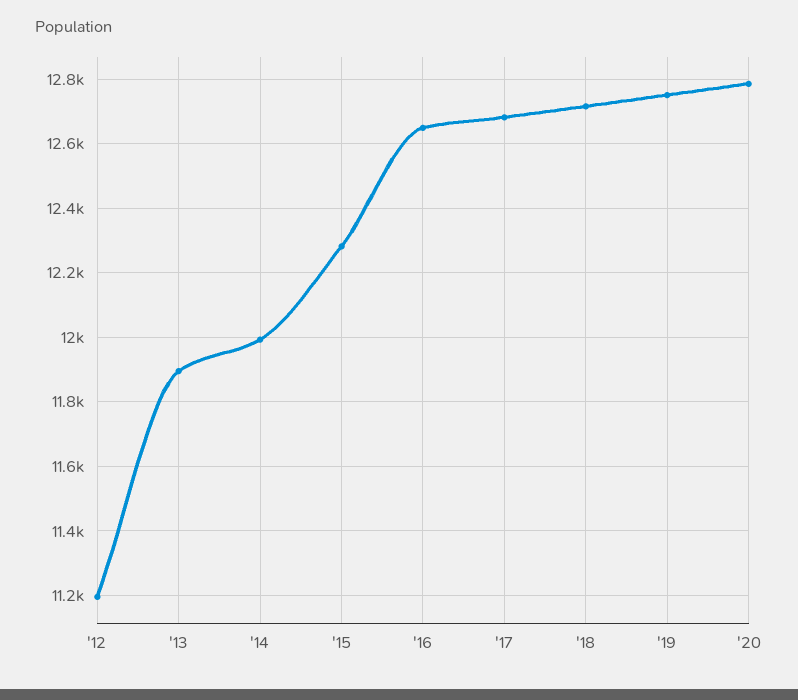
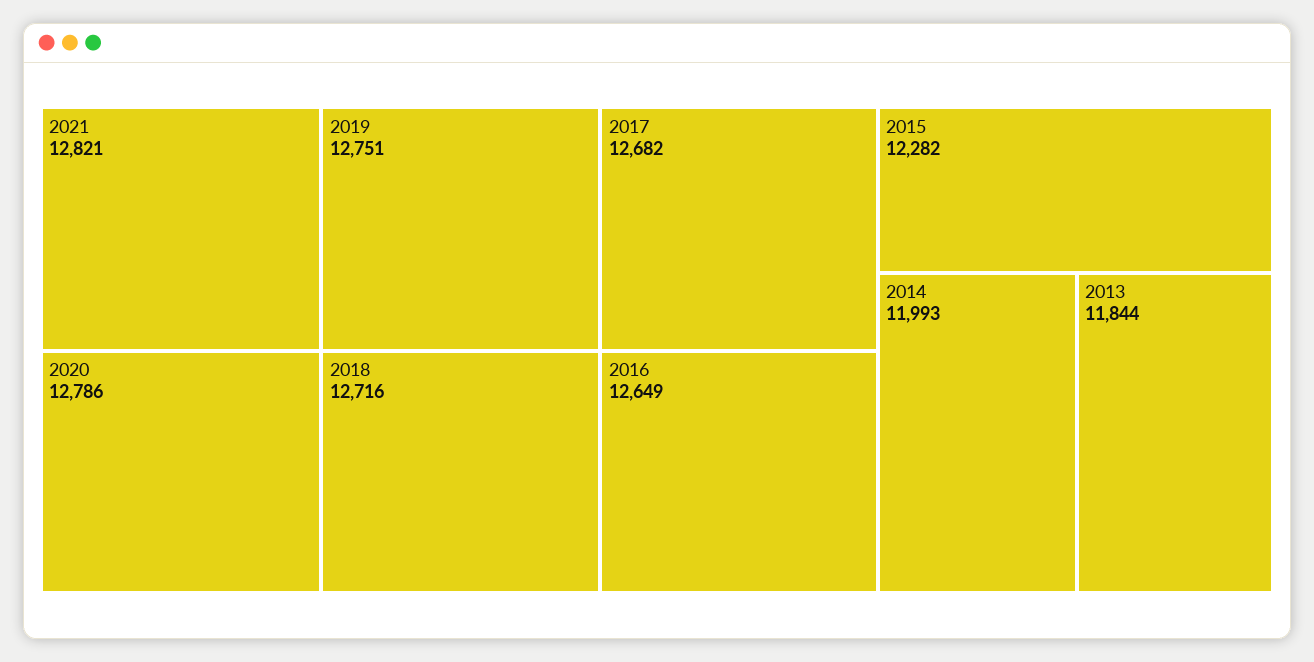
'12: 11200 -> none
'13: 11900 -> 11844
2021: none -> 12821

